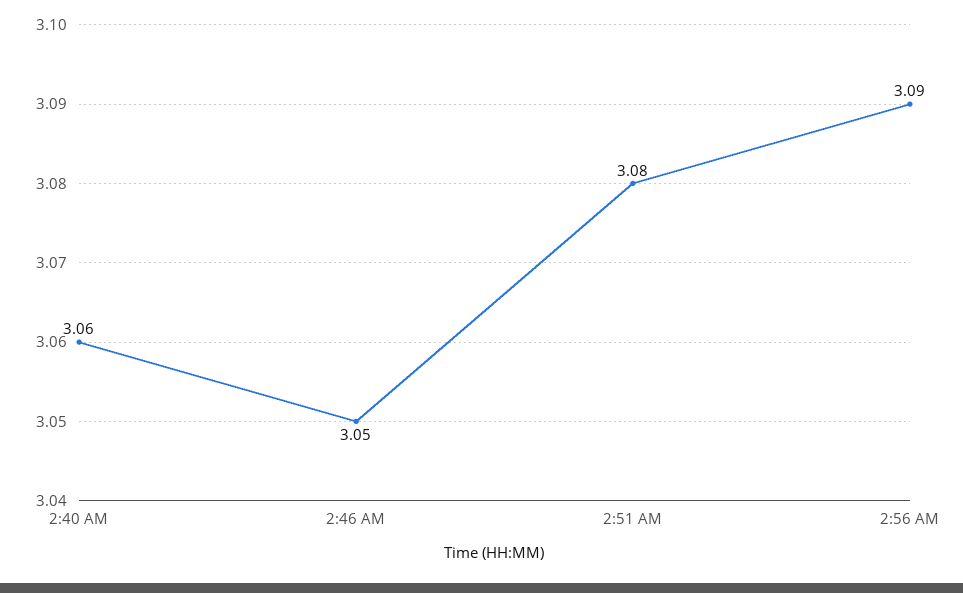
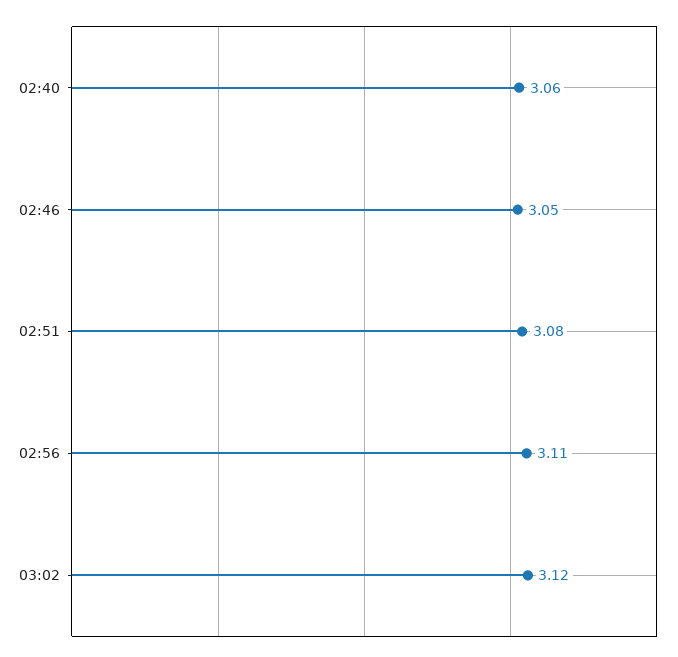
2:56 AM: 3.09 -> 3.11
03:02: none -> 3.12

